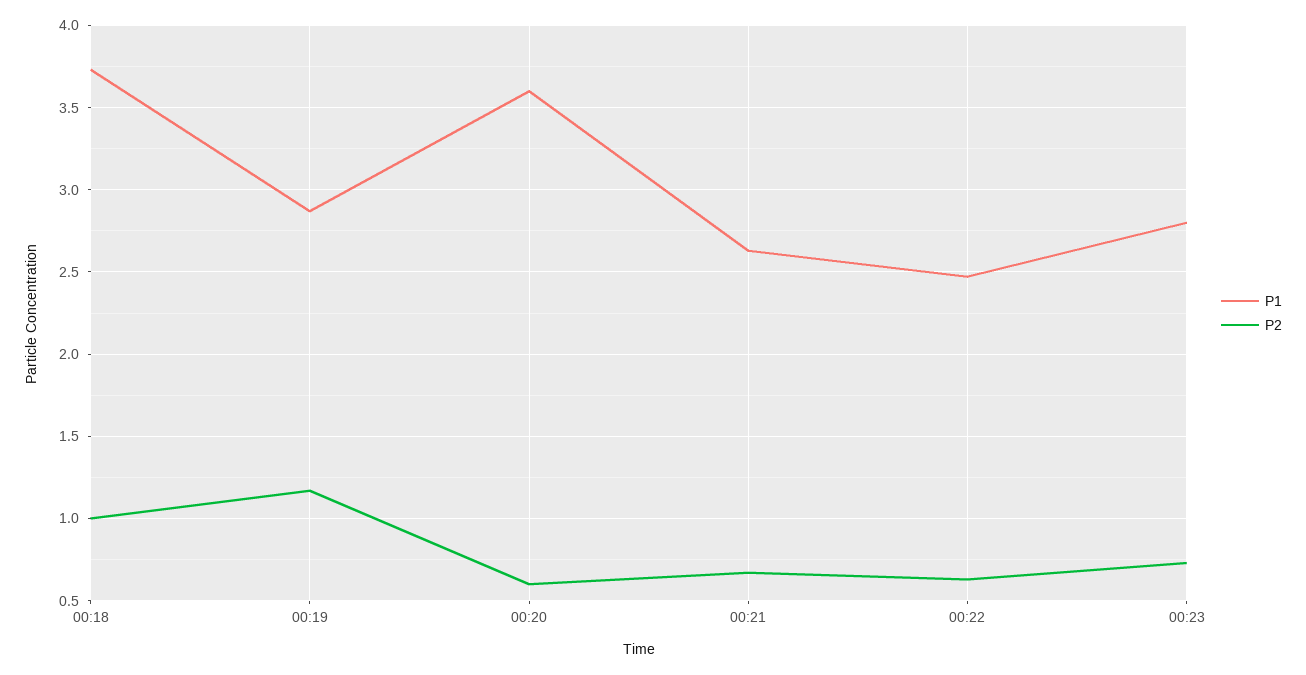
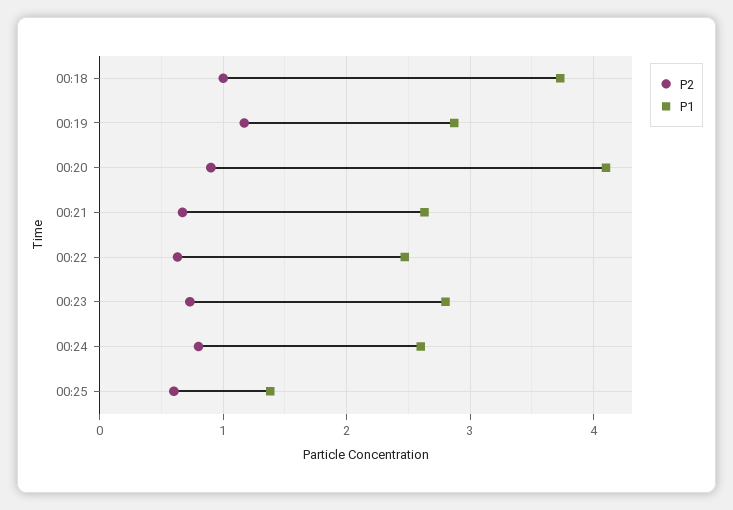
P1, 00:20: 3.6 -> 4.1
P2, 00:20: 0.6 -> 0.9
P2, 00:24: none -> 0.8
P1, 00:24: none -> 2.6
P2, 00:25: none -> 0.6
P1, 00:25: none -> 1.4

